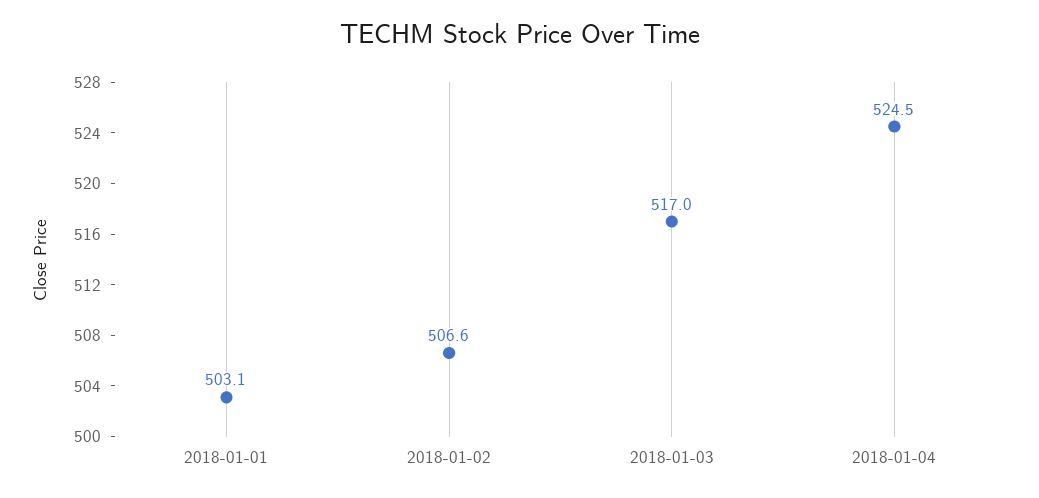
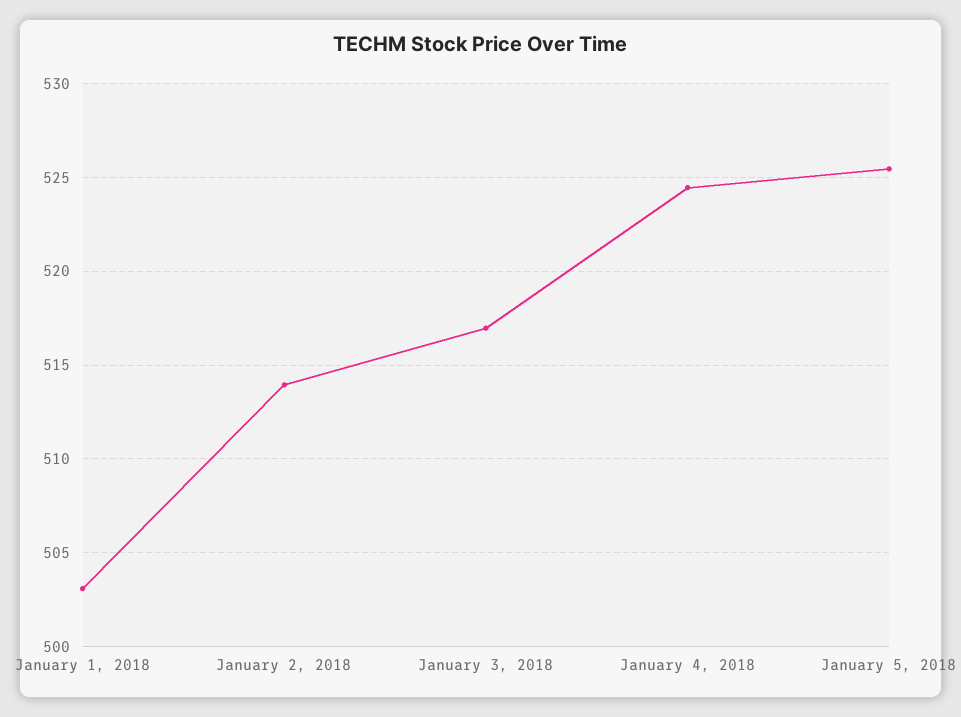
2018-01-02: 506.6 -> 514
January 5, 2018: none -> 525.5

